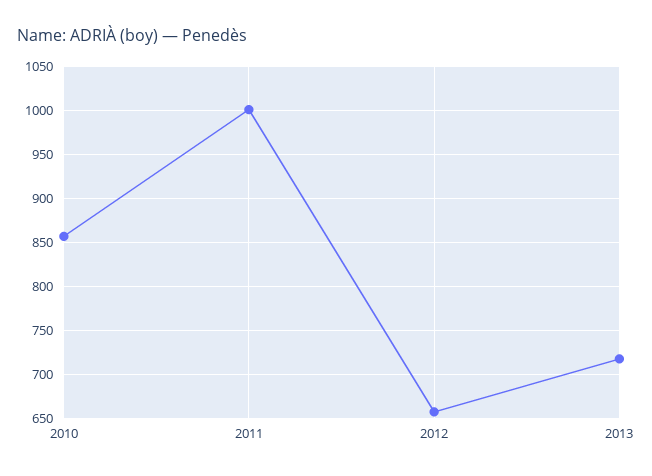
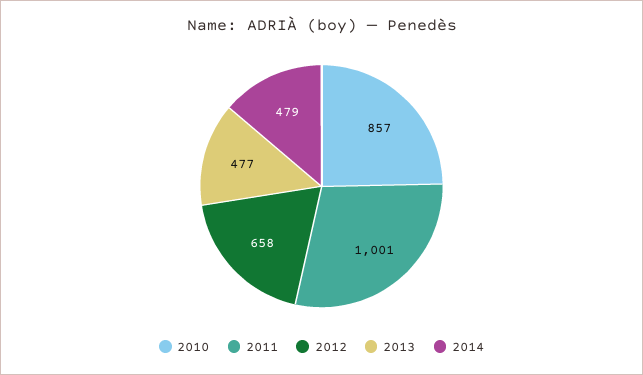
2013: 720 -> 477
2014: none -> 479

